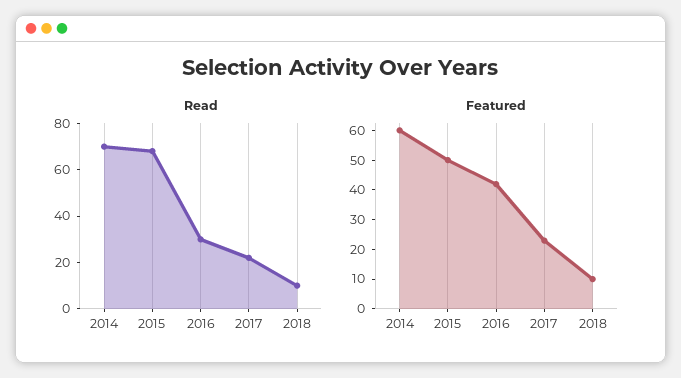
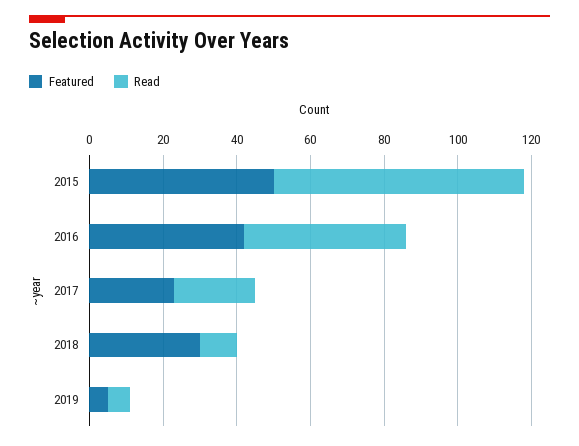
Read, 2014: 70 -> none
Read, 2016: 30 -> 45
Featured, 2014: 60 -> none
Featured, 2018: 10 -> 30
Featured, 2019: none -> 5
Read, 2019: none -> 5

